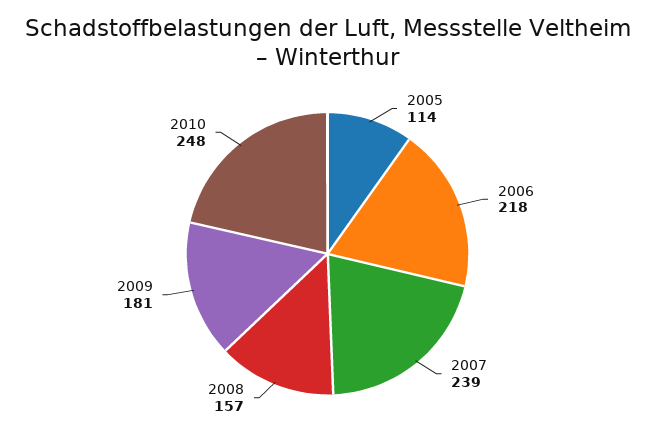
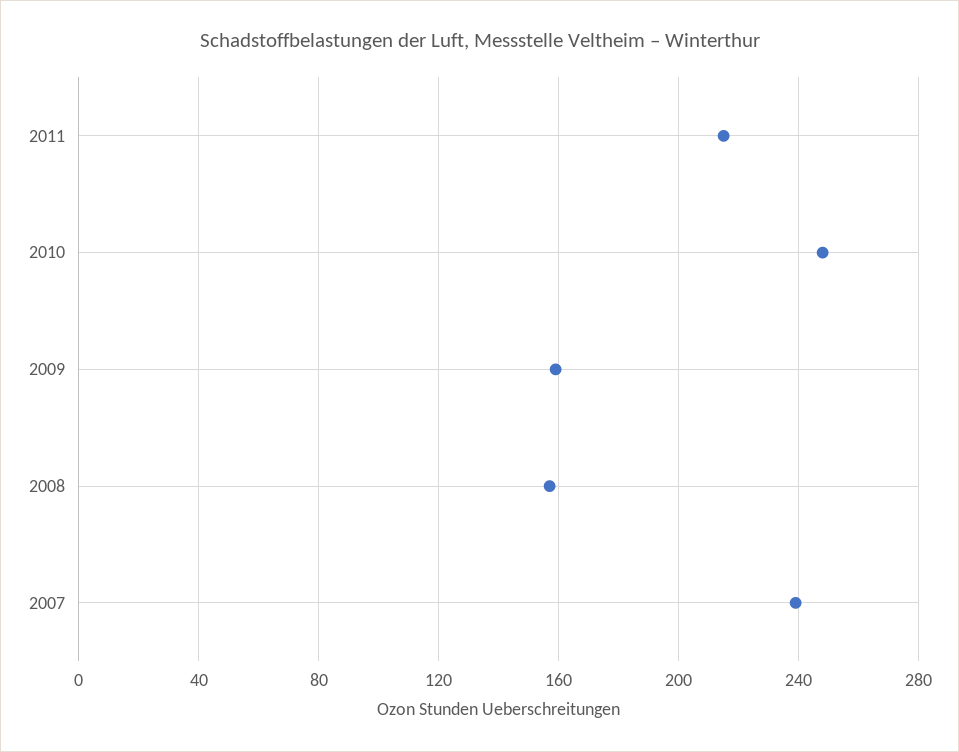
2005: 114 -> none
2006: 218 -> none
2009: 181 -> 160
2011: none -> 215

